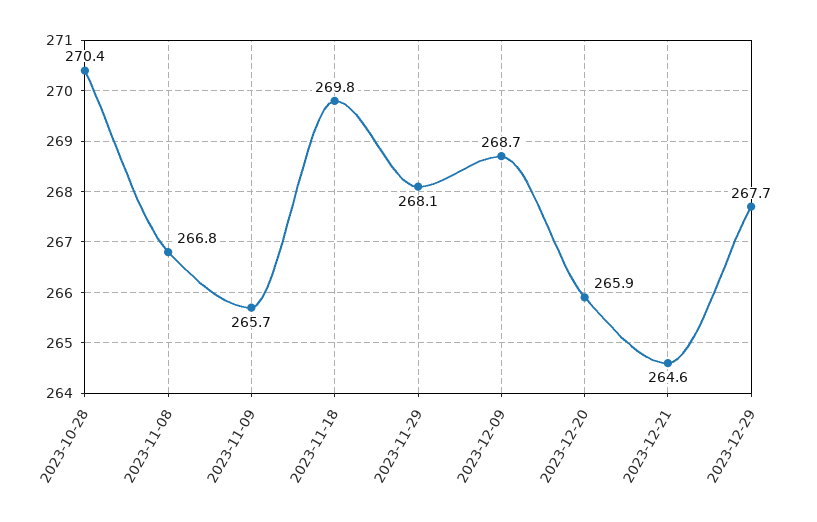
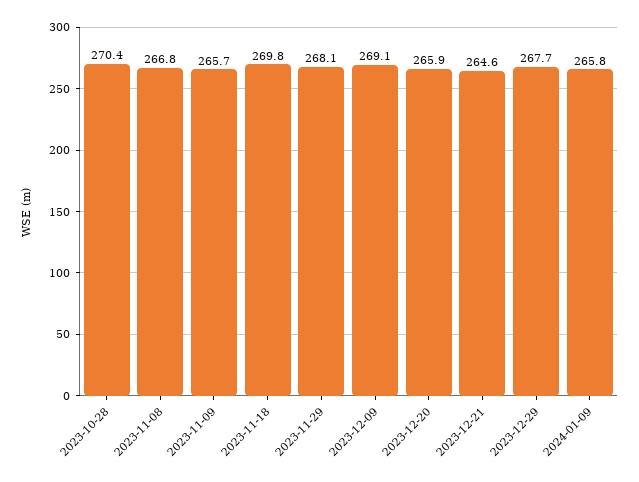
2023-12-09: 268.7 -> 269.1
2024-01-09: none -> 265.8

